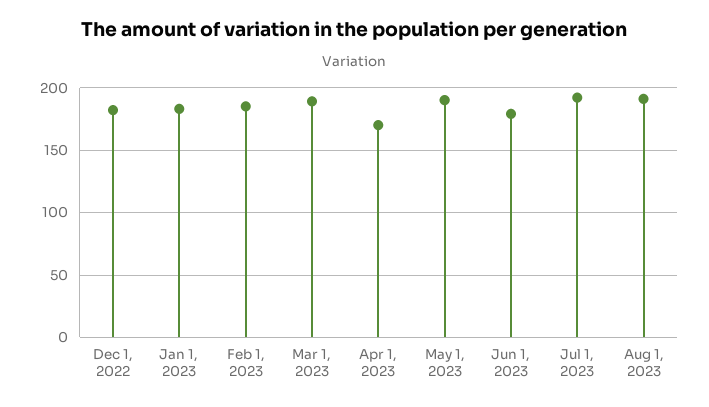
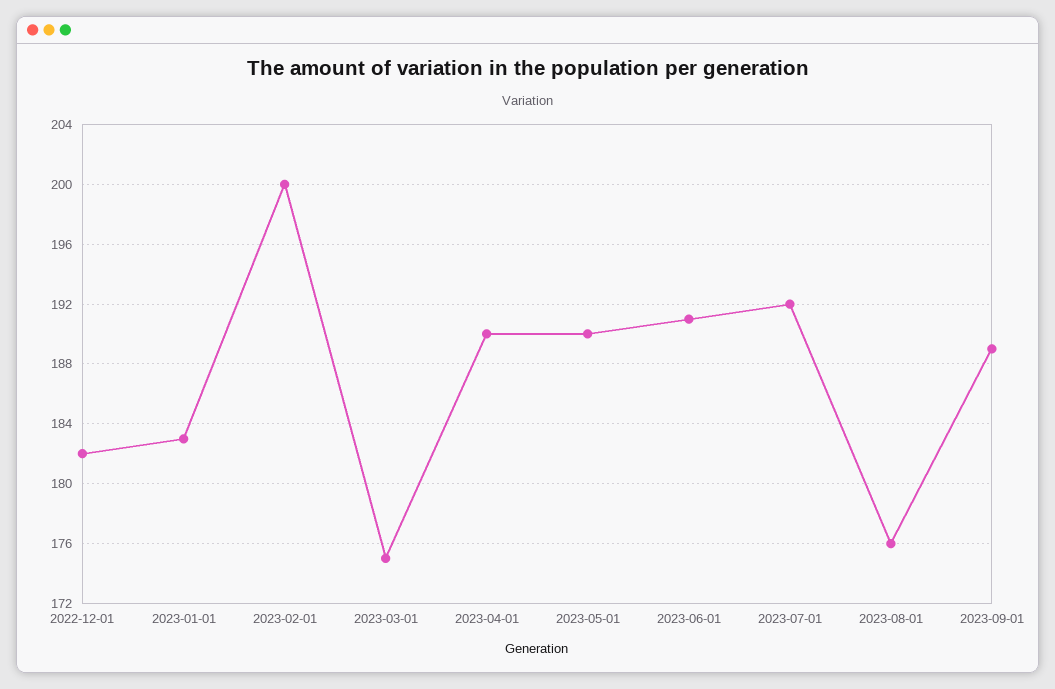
Feb 1, 2023: 185 -> 200
Mar 1, 2023: 190 -> 175
Apr 1, 2023: 170 -> 190
Jun 1, 2023: 180 -> 191
Aug 1, 2023: 190 -> 176
2023-09-01: none -> 189

